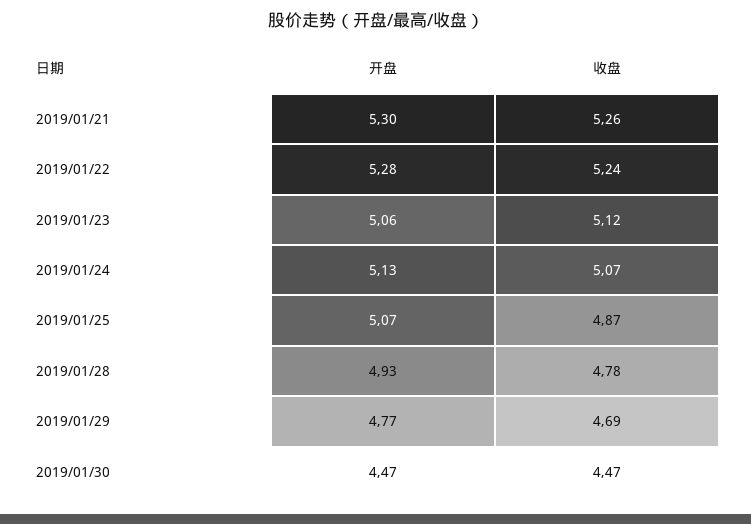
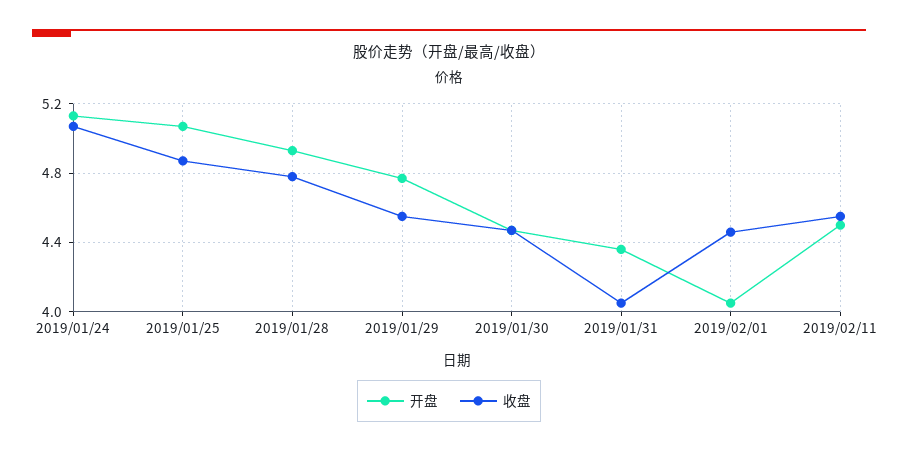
开盘, 2019/01/21: 5.3 -> none
收盘, 2019/01/21: 5.26 -> none
开盘, 2019/01/22: 5.28 -> none
收盘, 2019/01/22: 5.24 -> none
开盘, 2019/01/23: 5.06 -> none
收盘, 2019/01/23: 5.12 -> none
收盘, 2019/01/29: 4.69 -> 4.55
开盘, 2019/01/31: none -> 4.35
收盘, 2019/01/31: none -> 4.05
开盘, 2019/02/01: none -> 4.05
收盘, 2019/02/01: none -> 4.45
开盘, 2019/02/11: none -> 4.5
收盘, 2019/02/11: none -> 4.55

